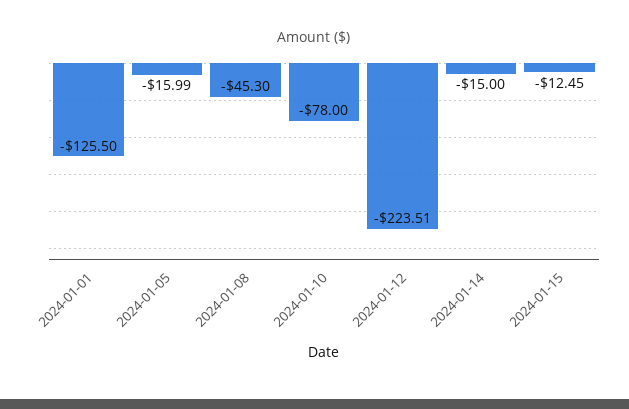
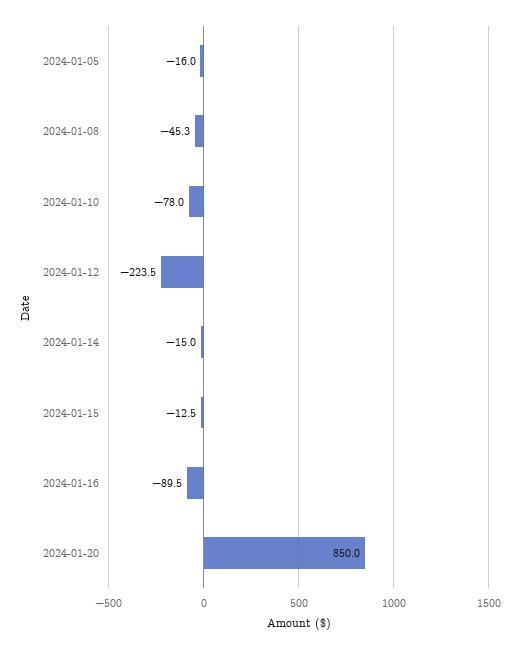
2024-01-01: -125.5 -> none
2024-01-16: none -> -89.5
2024-01-20: none -> 850

